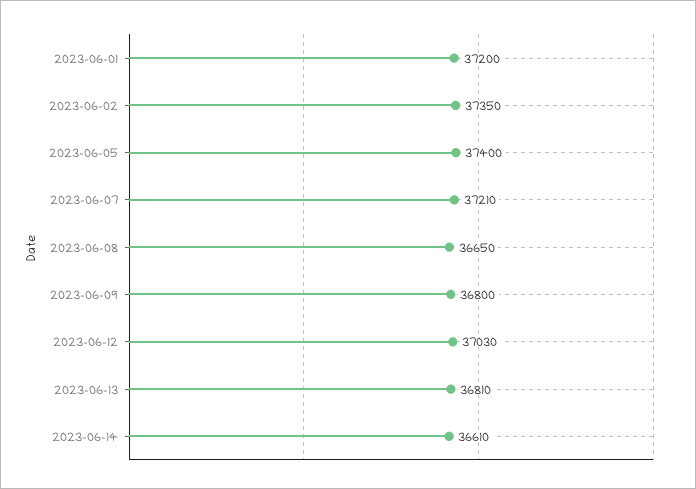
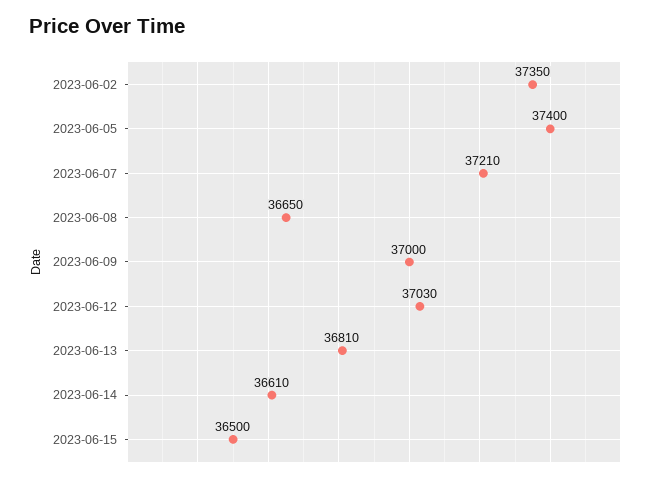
2023-06-01: 37200 -> none
2023-06-09: 36800 -> 37000
2023-06-15: none -> 36500

